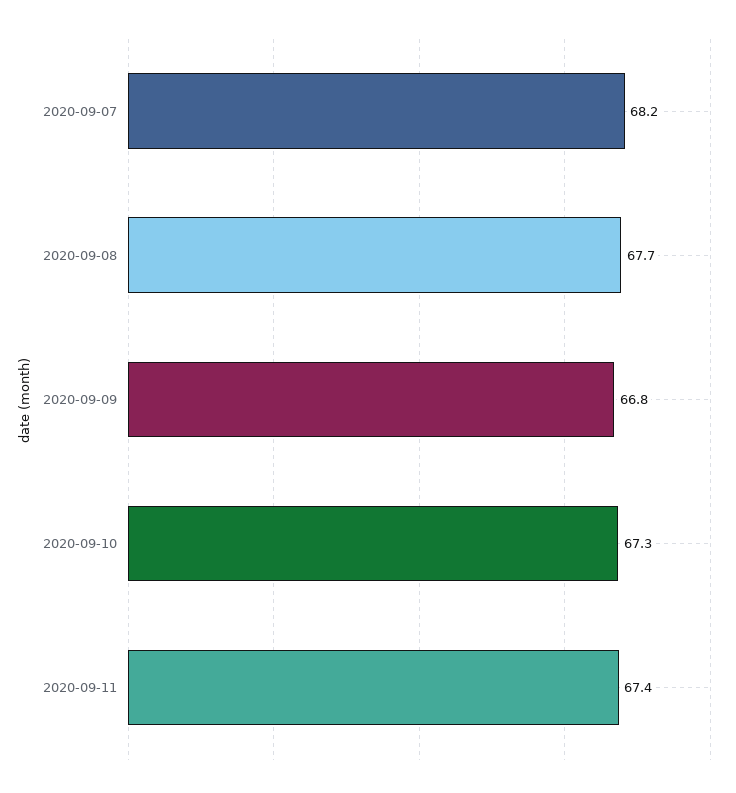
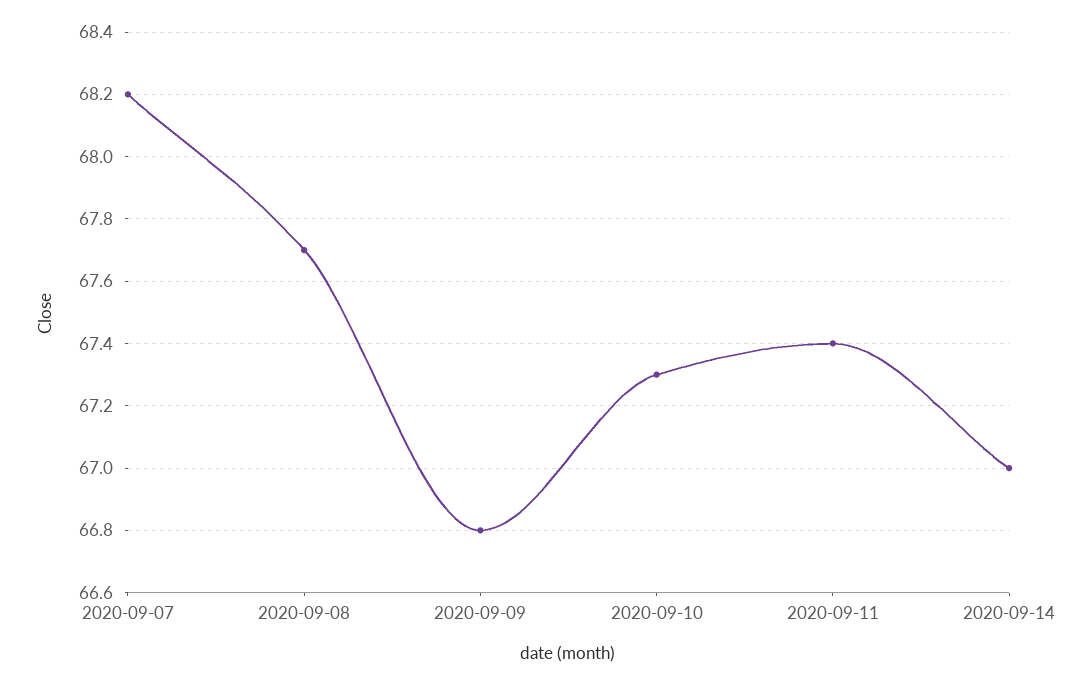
2020-09-14: none -> 67

